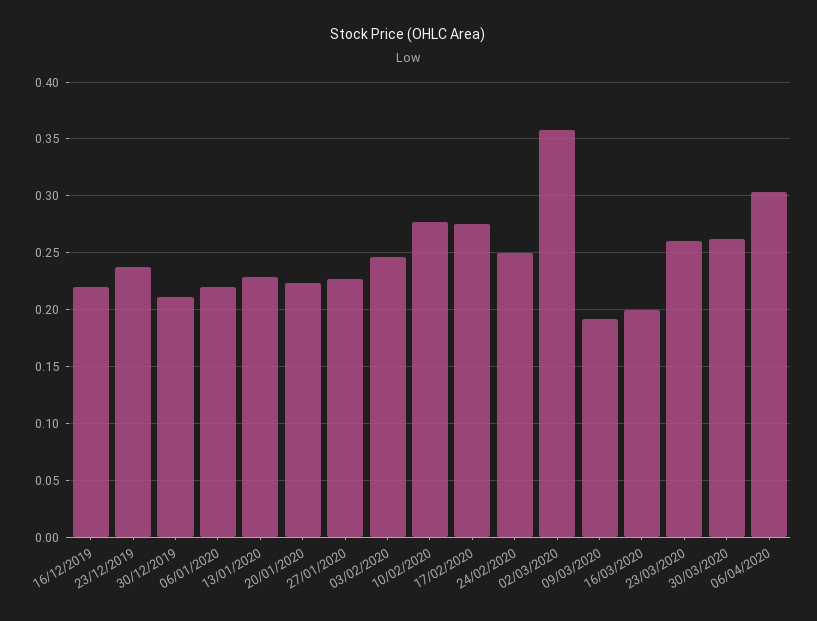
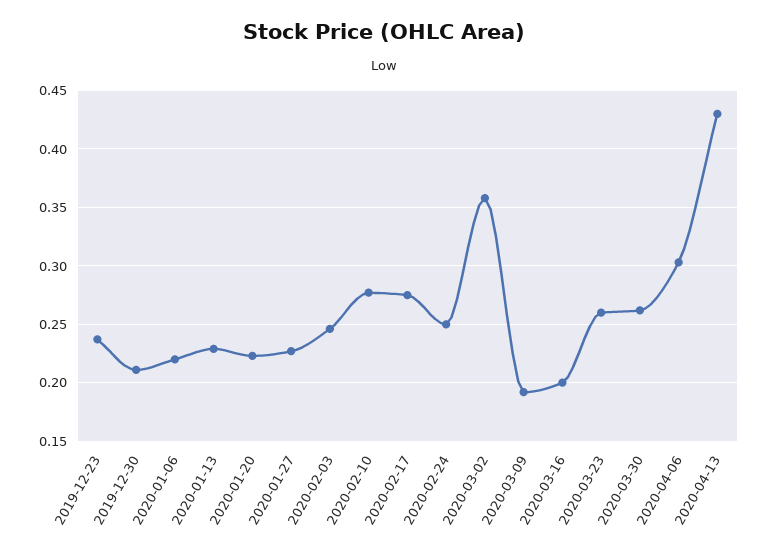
16/12/2019: 0.22 -> none
2020-04-13: none -> 0.43

